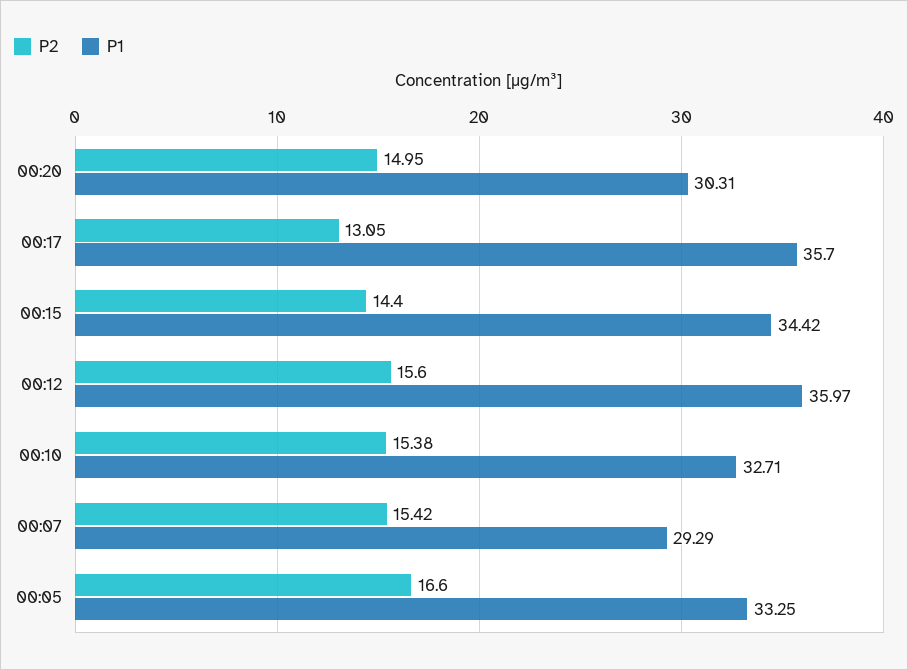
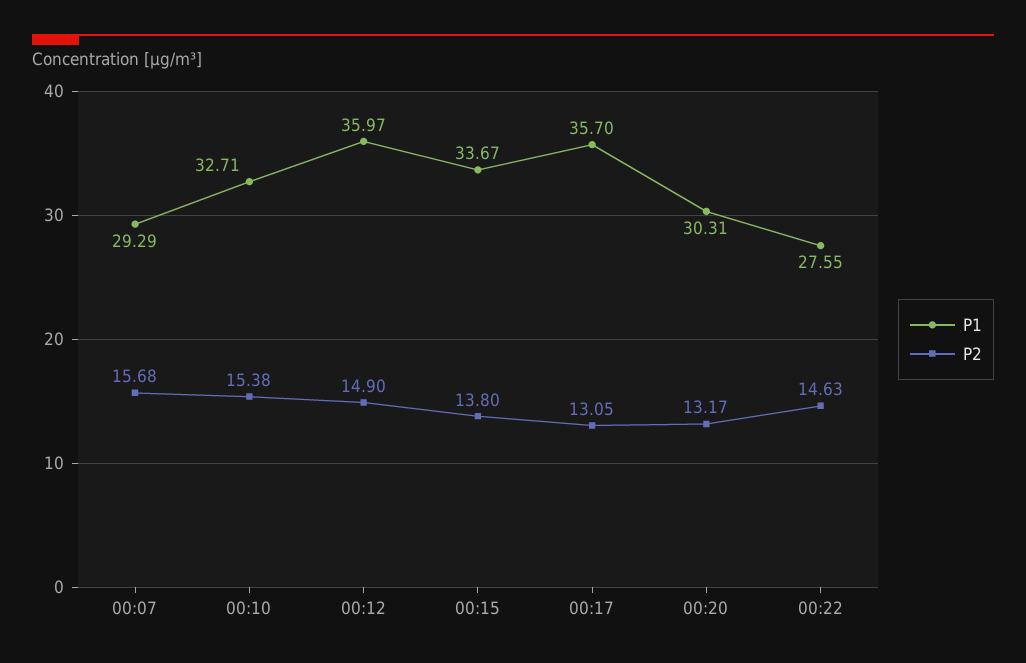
P2, 00:20: 14.95 -> 13.17
P2, 00:15: 14.4 -> 13.8
P1, 00:15: 34.42 -> 33.67
P2, 00:12: 15.6 -> 14.9
P2, 00:07: 15.42 -> 15.68
P2, 00:05: 16.6 -> none
P1, 00:05: 33.25 -> none
P1, 00:22: none -> 27.55
P2, 00:22: none -> 14.63

